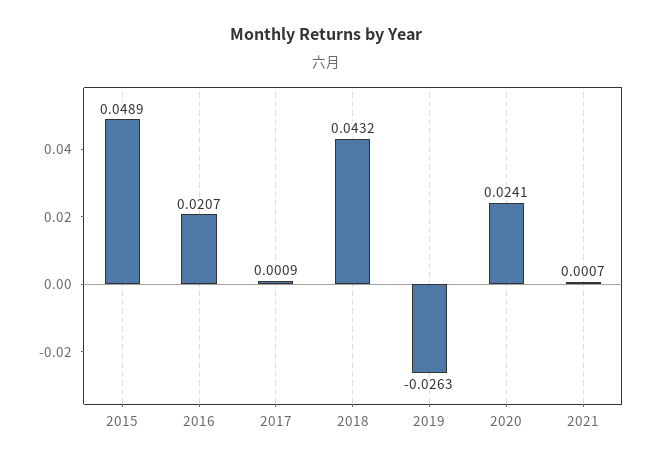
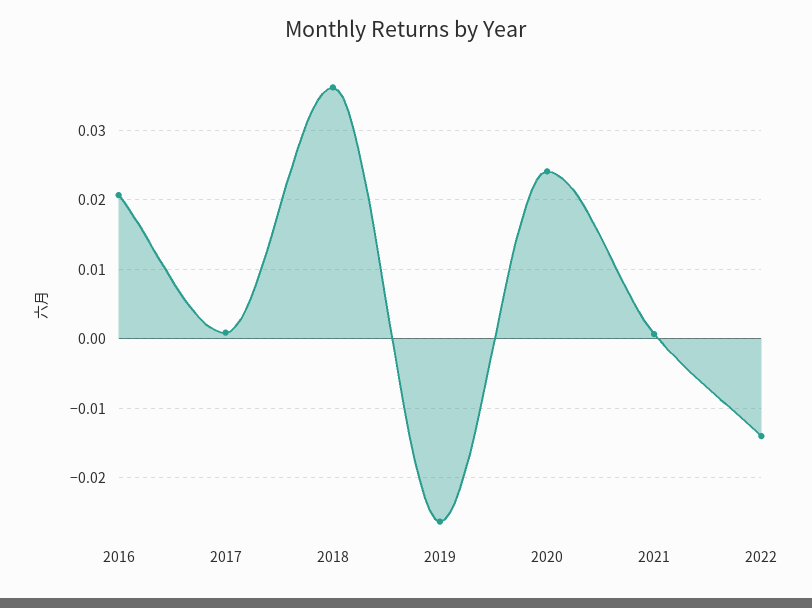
2015: 0.0489 -> none
2018: 0.0432 -> 0.036
2022: none -> -0.014

